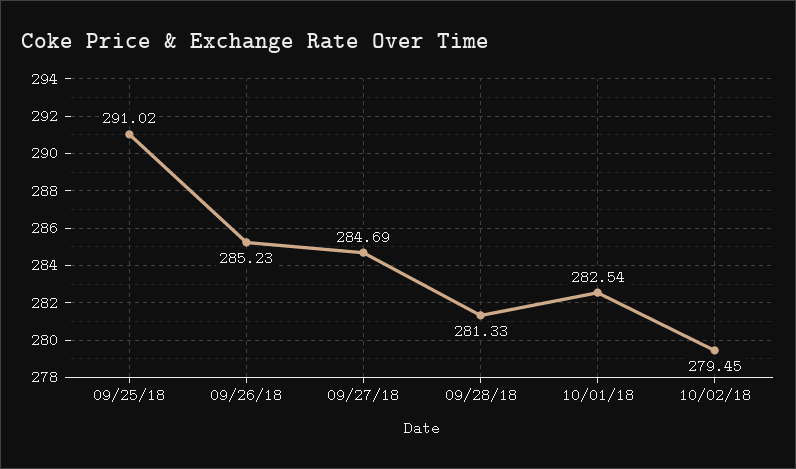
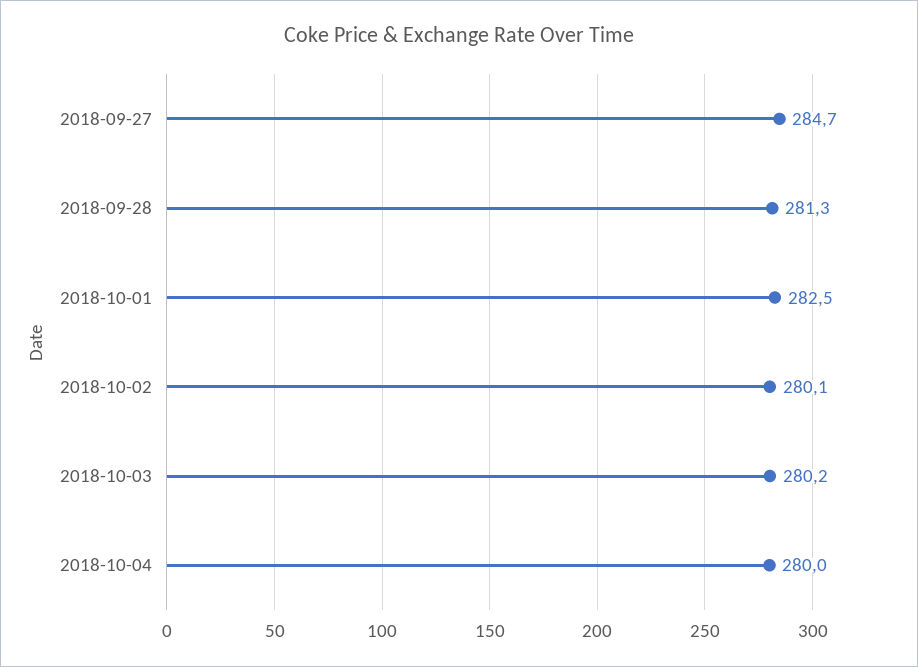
09/25/18: 291.02 -> none
09/26/18: 285.23 -> none
10/02/18: 279.45 -> 280.1
2018-10-03: none -> 280.2
2018-10-04: none -> 280

